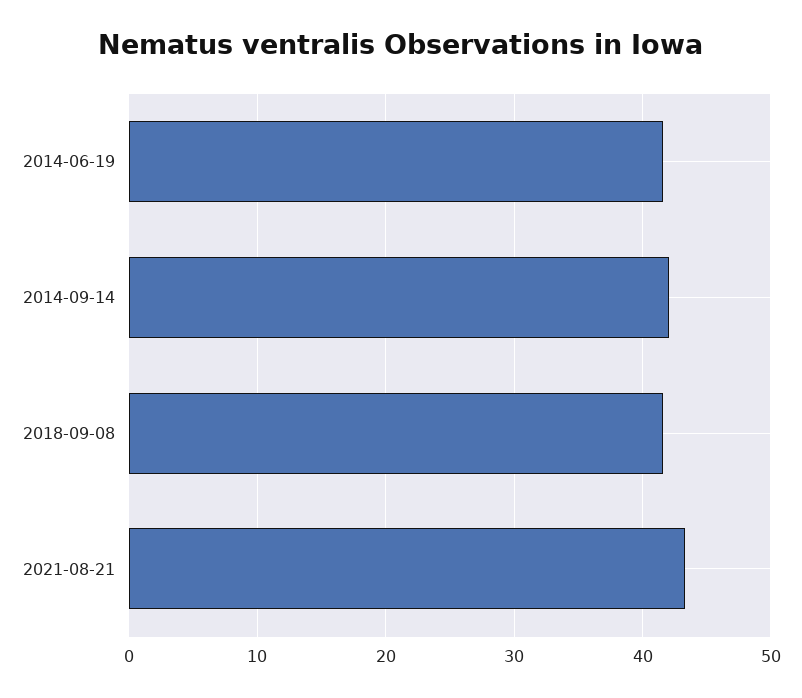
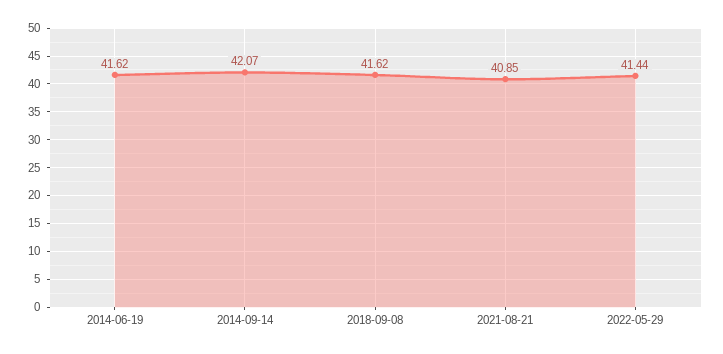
2021-08-21: 43 -> 40.85
2022-05-29: none -> 41.44

